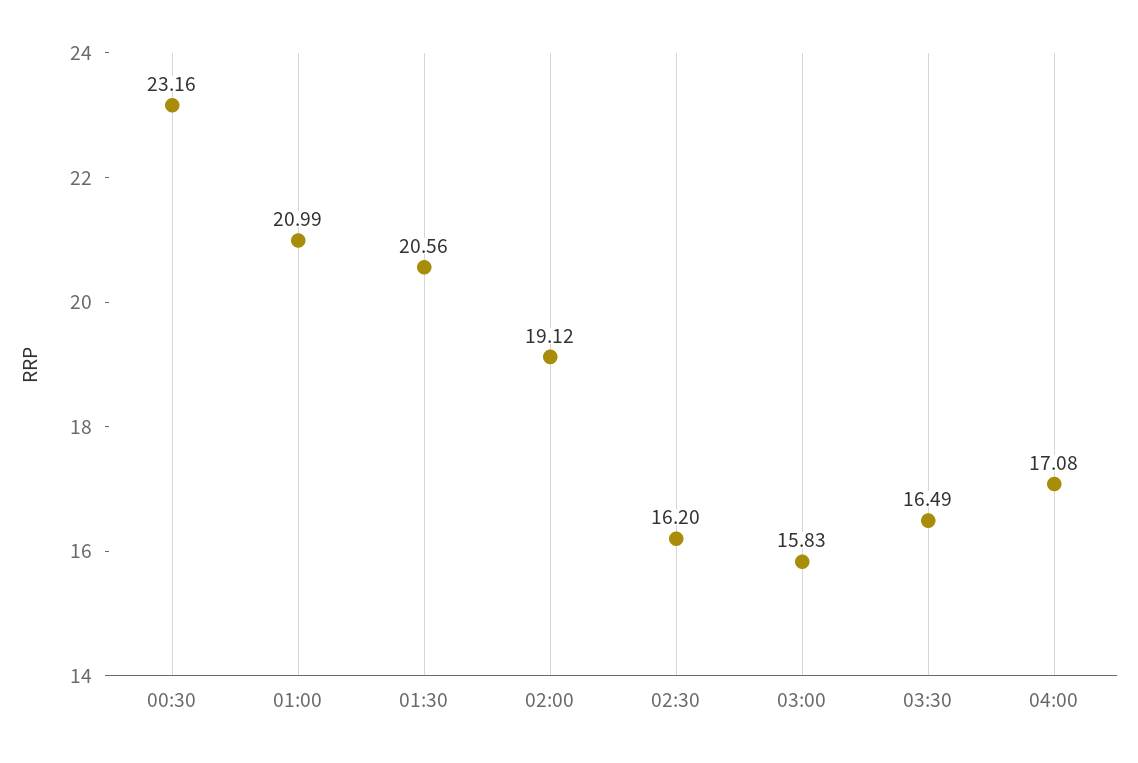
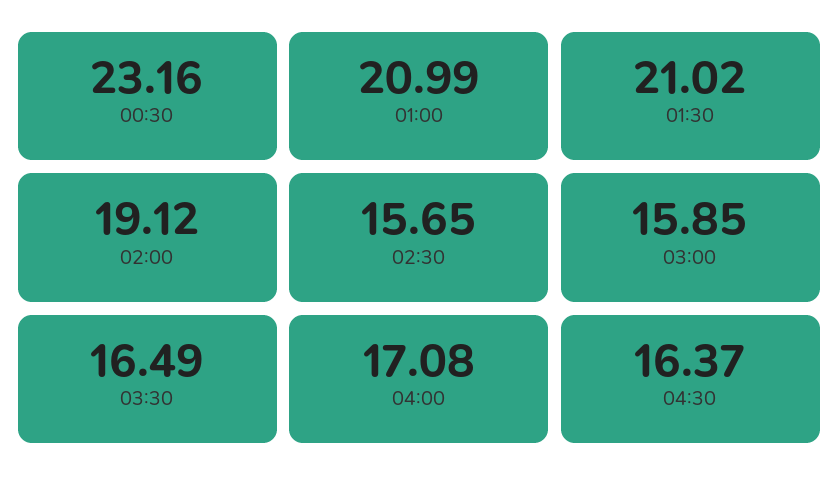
01:30: 20.56 -> 21.02
02:30: 16.2 -> 15.65
03:00: 15.83 -> 15.85
04:30: none -> 16.37

